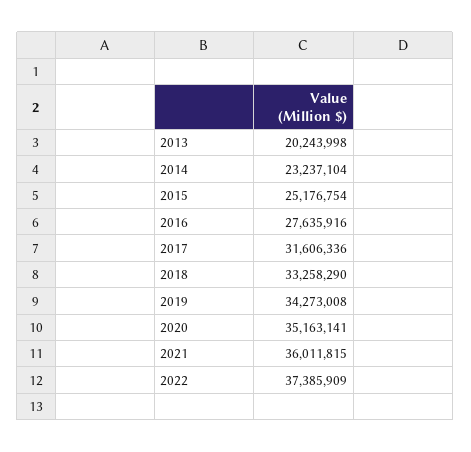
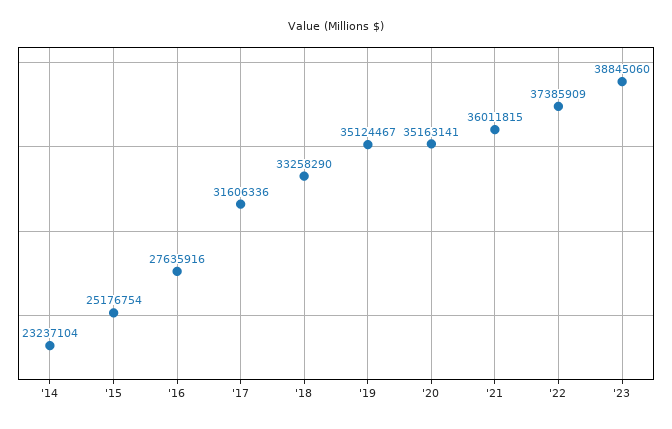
2013: 20243998 -> none
2019: 34273008 -> 35124467
'23: none -> 38845060

